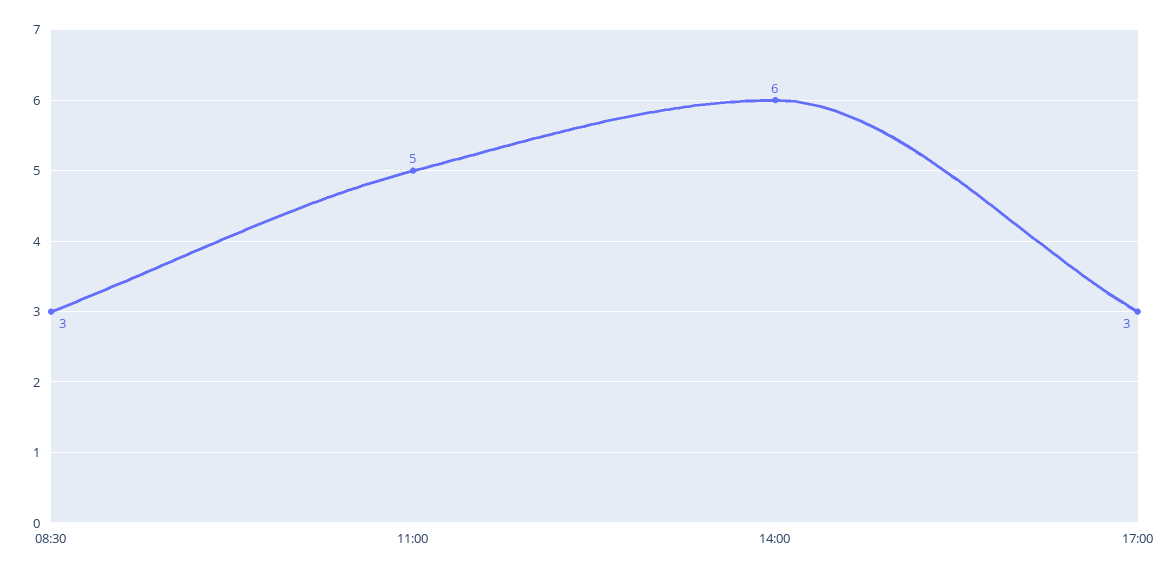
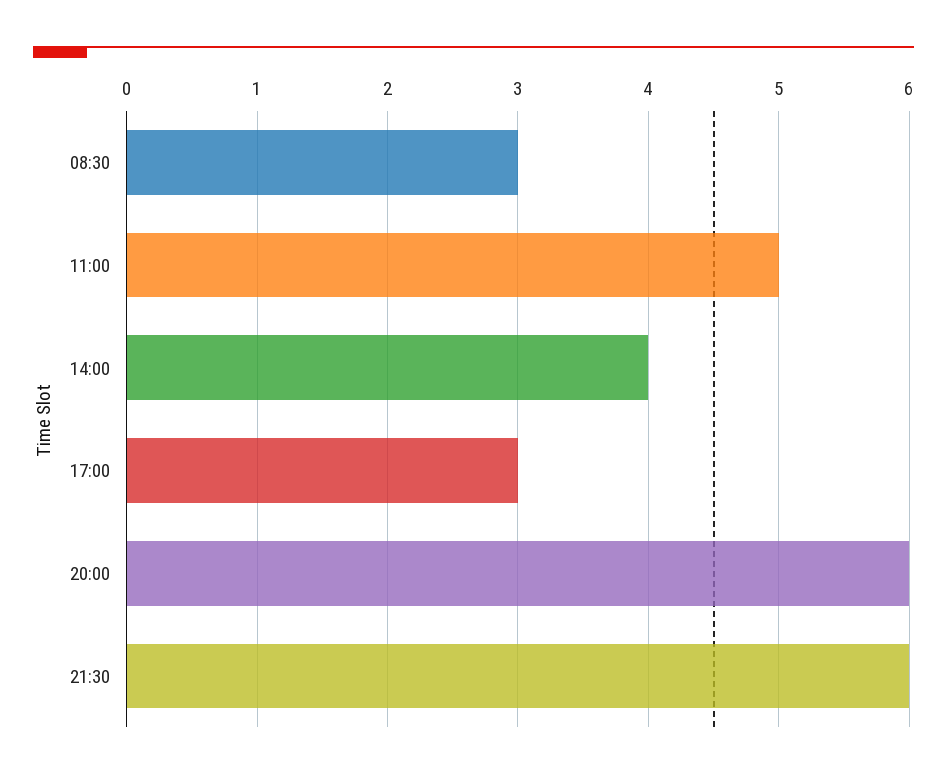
14:00: 6 -> 4
20:00: none -> 6
21:30: none -> 6

